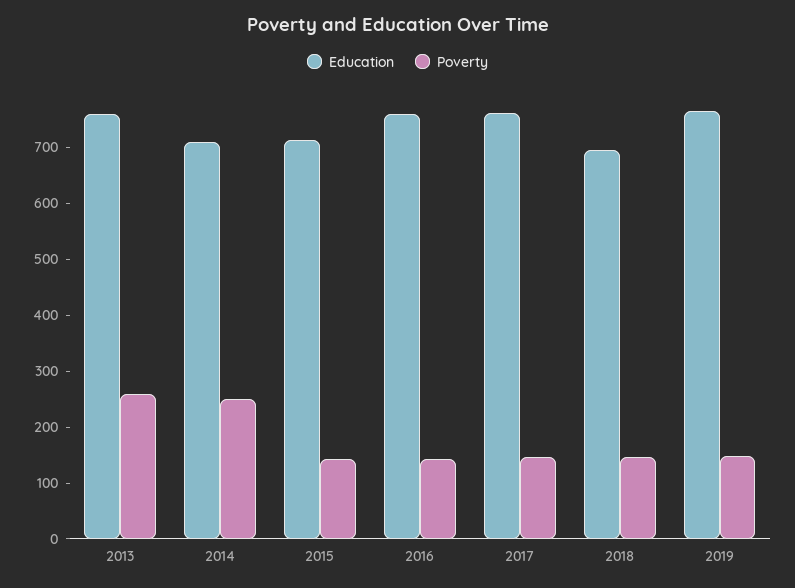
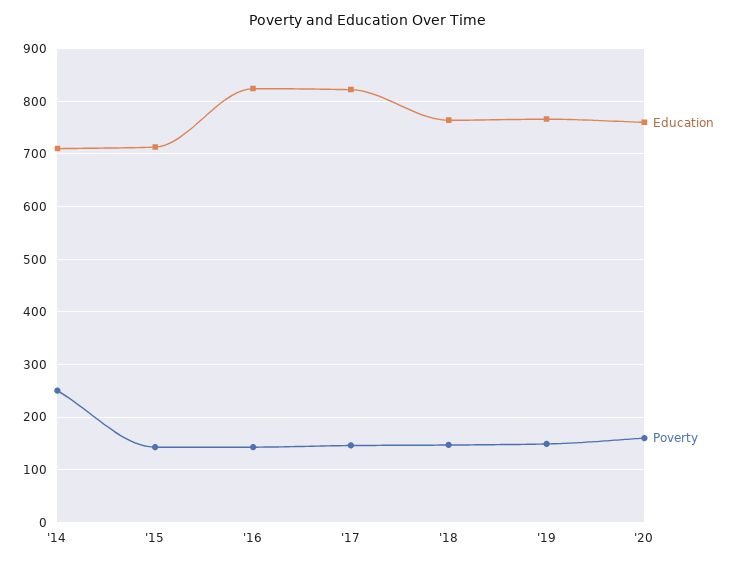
Education, 2013: 760 -> none
Poverty, 2013: 260 -> none
Education, 2016: 760 -> 820
Education, 2017: 760 -> 820
Education, 2018: 700 -> 760
Education, '20: none -> 760
Poverty, '20: none -> 160

